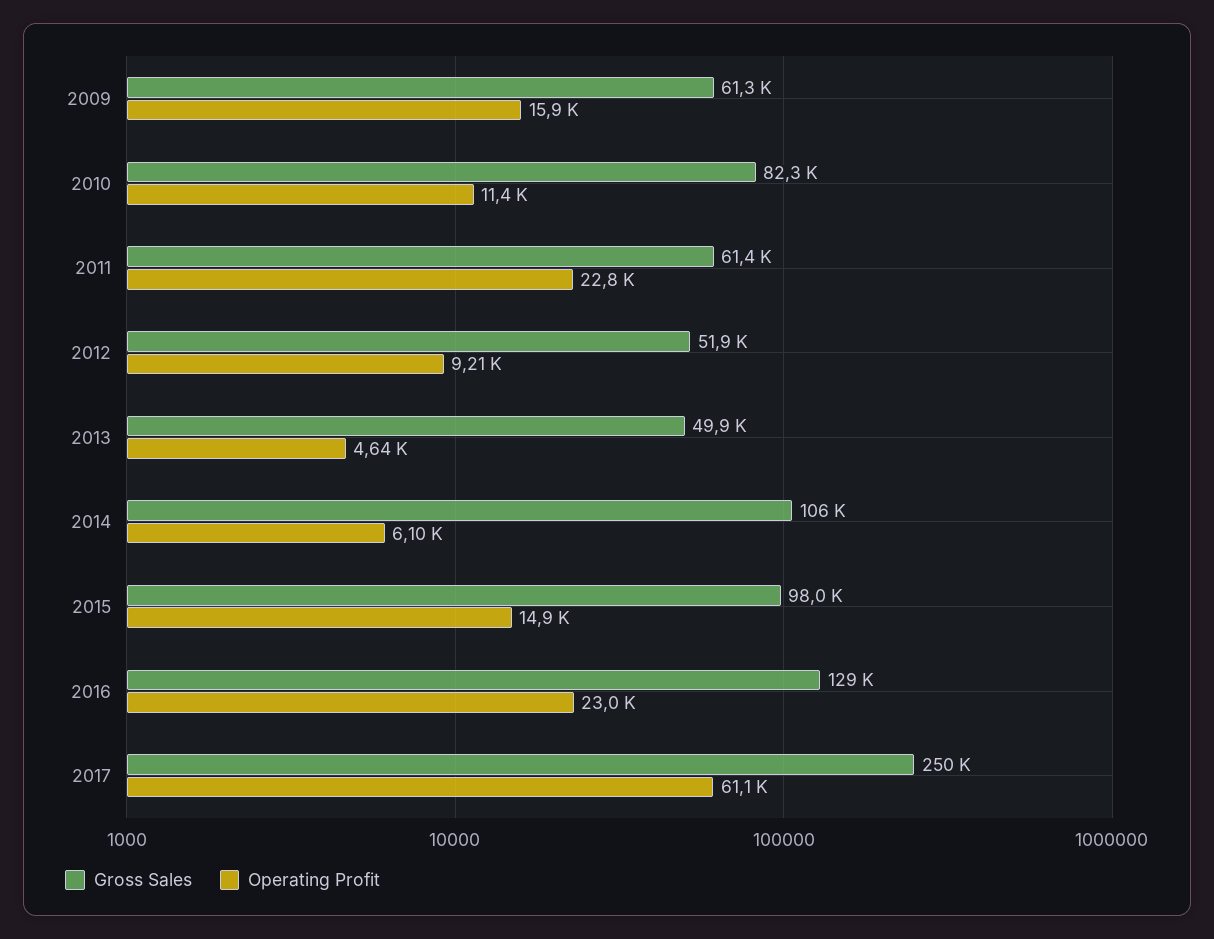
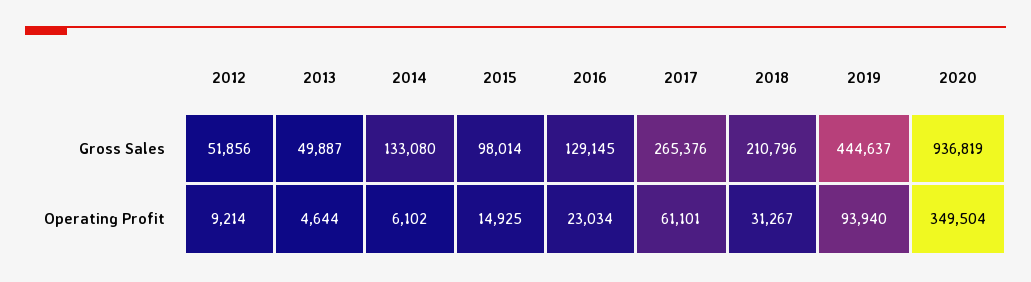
Gross Sales, 2009: 61300 -> none
Operating Profit, 2009: 15900 -> none
Gross Sales, 2010: 82300 -> none
Operating Profit, 2010: 11400 -> none
Gross Sales, 2011: 61400 -> none
Operating Profit, 2011: 22800 -> none
Gross Sales, 2014: 106000 -> 133080
Gross Sales, 2017: 250000 -> 265376
Gross Sales, 2018: none -> 210796
Gross Sales, 2019: none -> 444637
Gross Sales, 2020: none -> 936819
Operating Profit, 2018: none -> 31267
Operating Profit, 2019: none -> 93940
Operating Profit, 2020: none -> 349504

